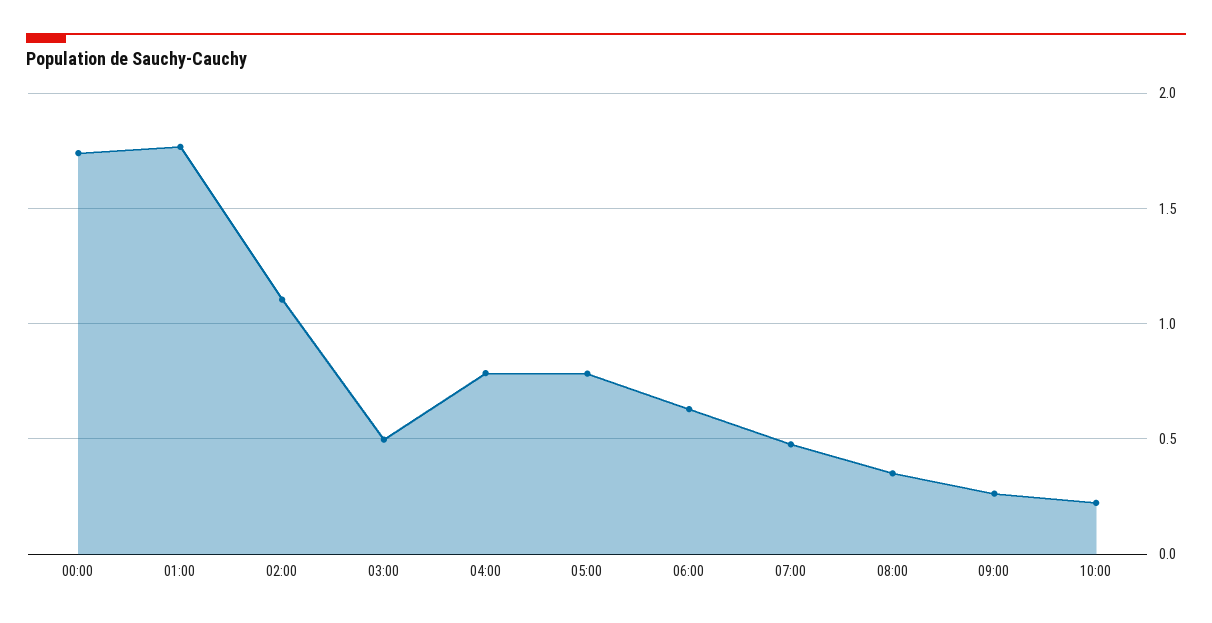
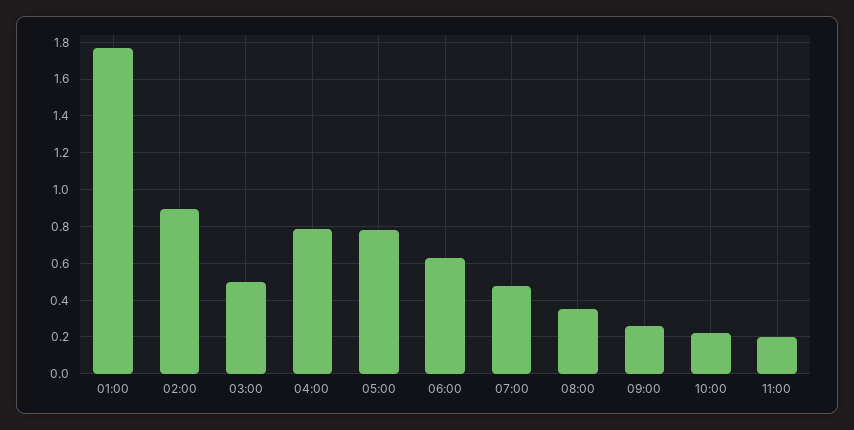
00:00: 1.75 -> none
02:00: 1.1 -> 0.9
11:00: none -> 0.2

